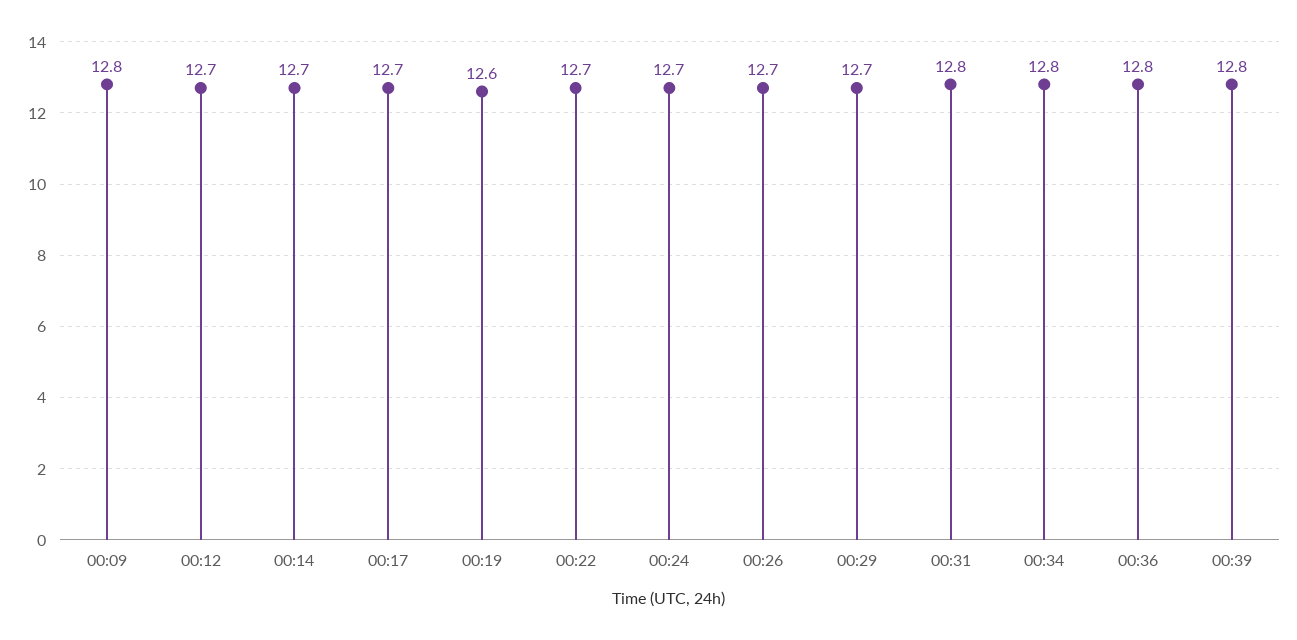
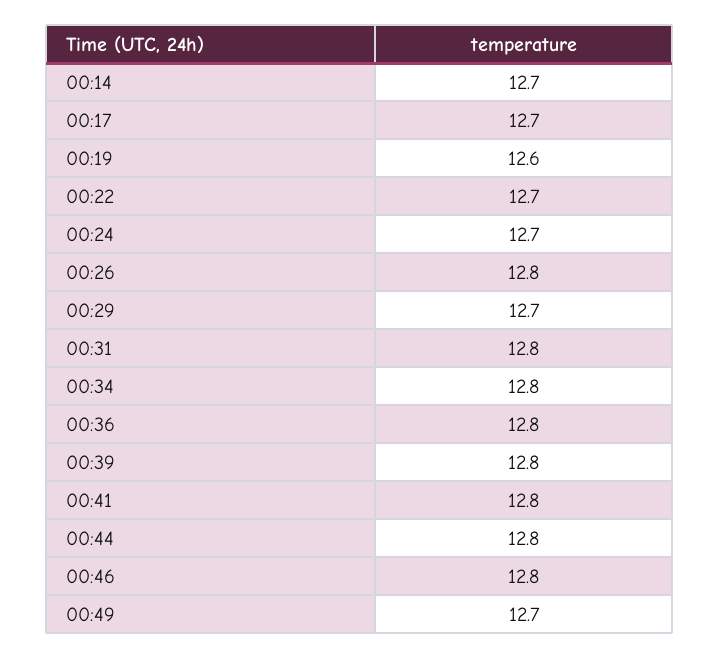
00:09: 12.8 -> none
00:12: 12.7 -> none
00:26: 12.7 -> 12.8
00:41: none -> 12.8
00:44: none -> 12.8
00:46: none -> 12.8
00:49: none -> 12.7

